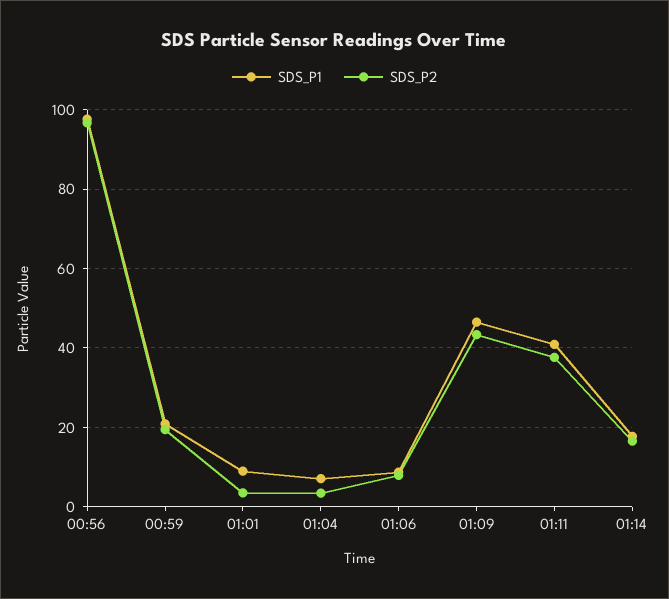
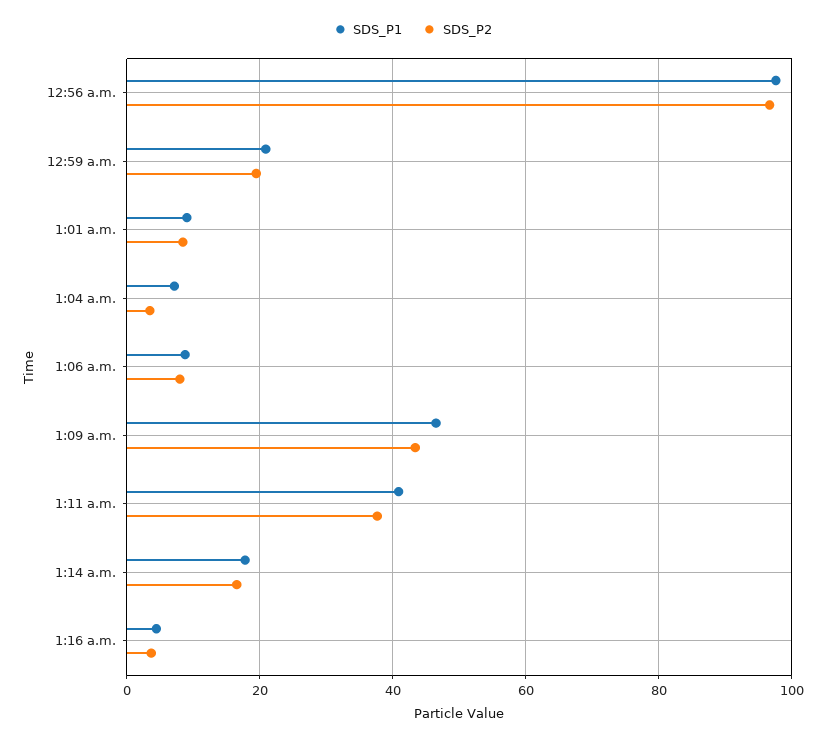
SDS_P2, 01:01: 4 -> 8
SDS_P1, 1:16 a.m.: none -> 4
SDS_P2, 1:16 a.m.: none -> 4

